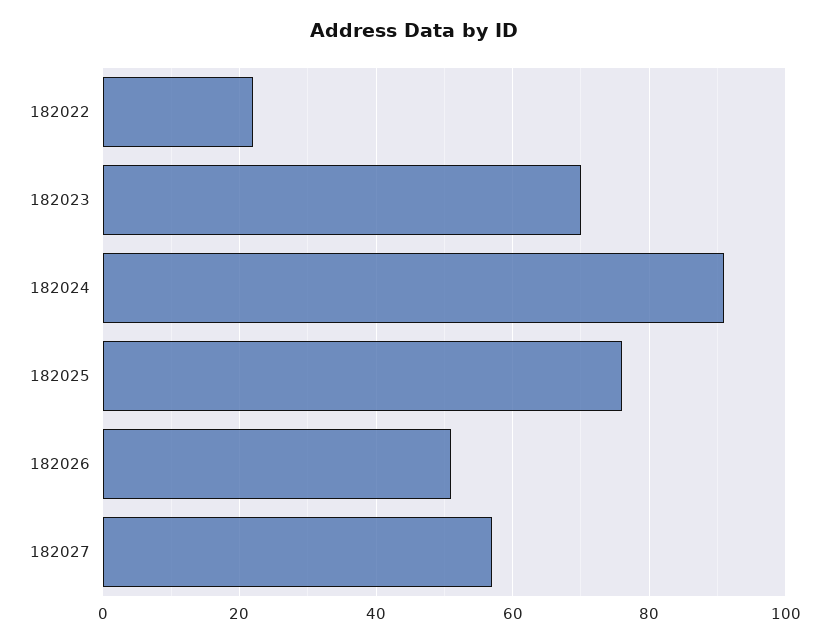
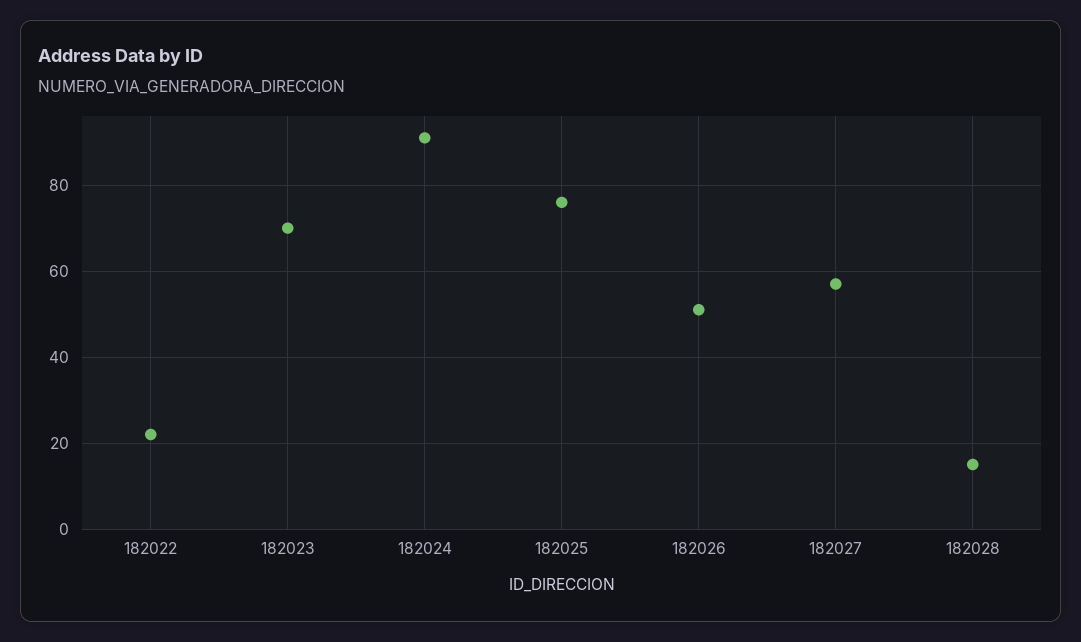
182028: none -> 15

